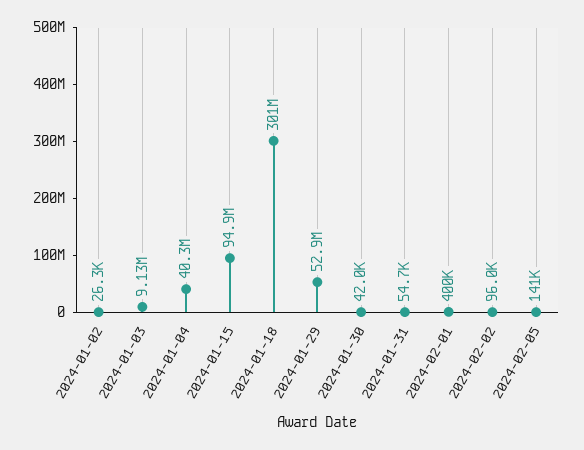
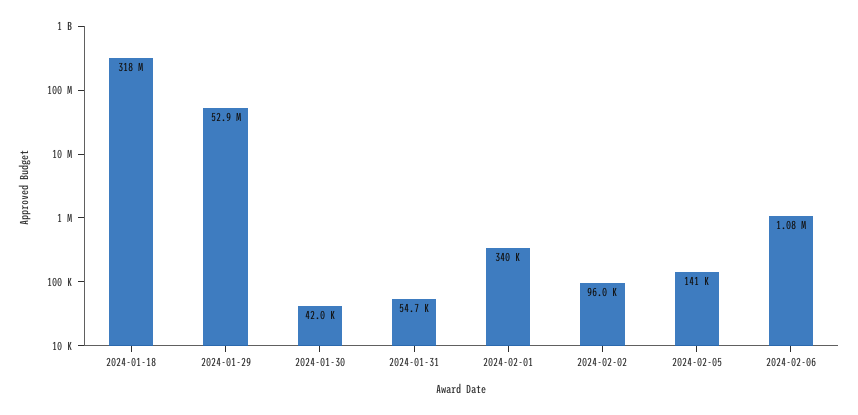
2024-01-02: 26300 -> none
2024-01-03: 9130000 -> none
2024-01-04: 40300000 -> none
2024-01-15: 94900000 -> none
2024-01-18: 301000000 -> 318000000
2024-02-01: 400000 -> 340000
2024-02-06: none -> 1080000

